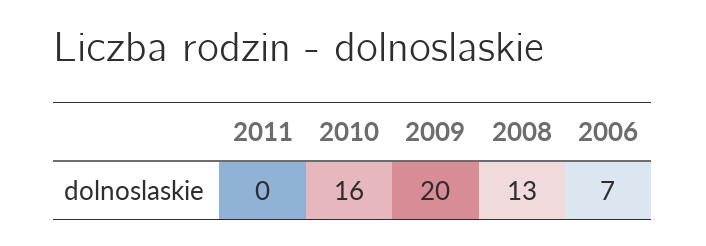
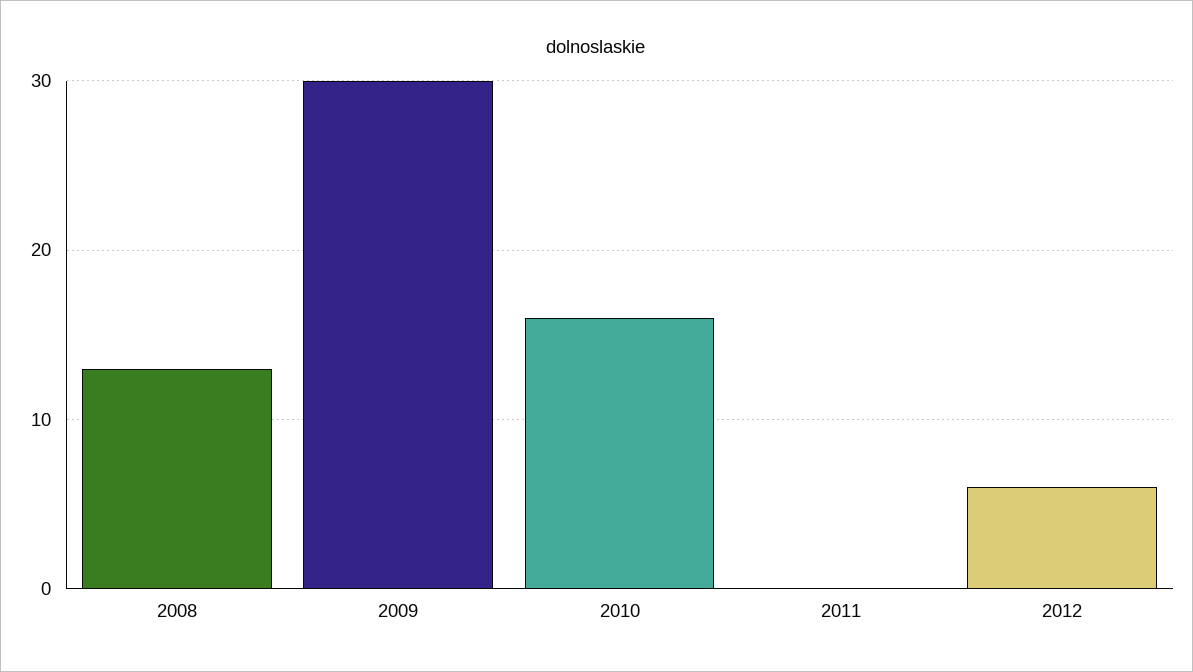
2009: 20 -> 30
2006: 7 -> none
2012: none -> 6

